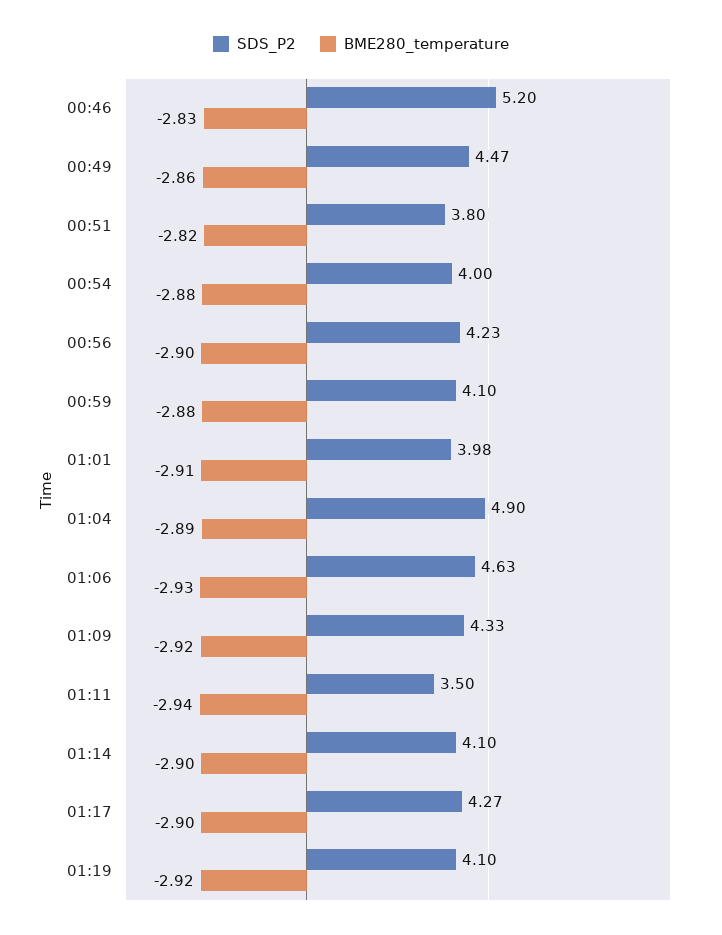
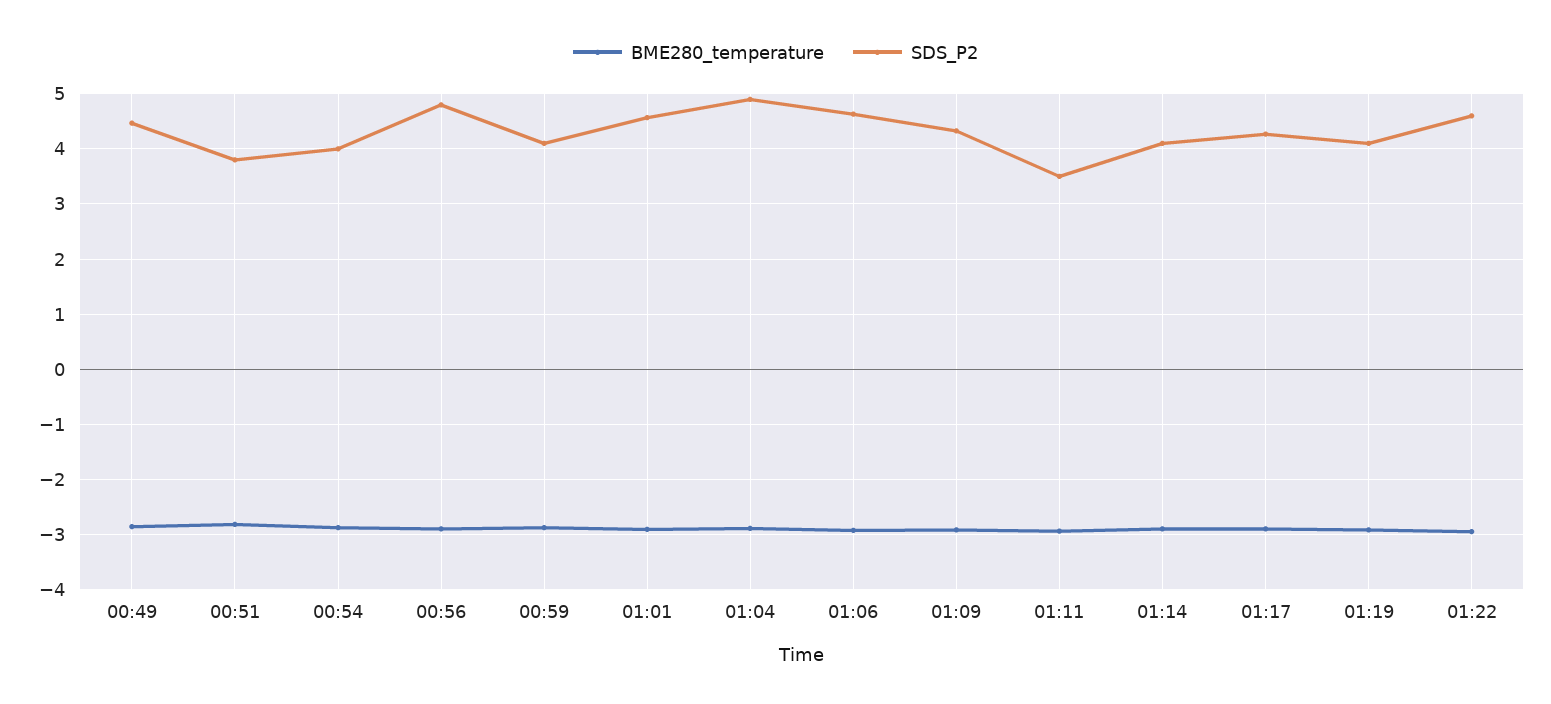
SDS_P2, 00:46: 5.2 -> none
BME280_temperature, 00:46: -2.83 -> none
SDS_P2, 00:56: 4.23 -> 4.8
SDS_P2, 01:01: 3.98 -> 4.6
BME280_temperature, 01:22: none -> -3
SDS_P2, 01:22: none -> 4.6

